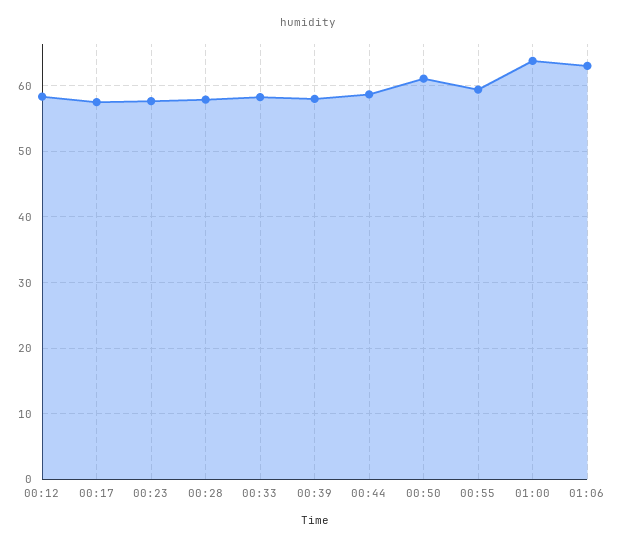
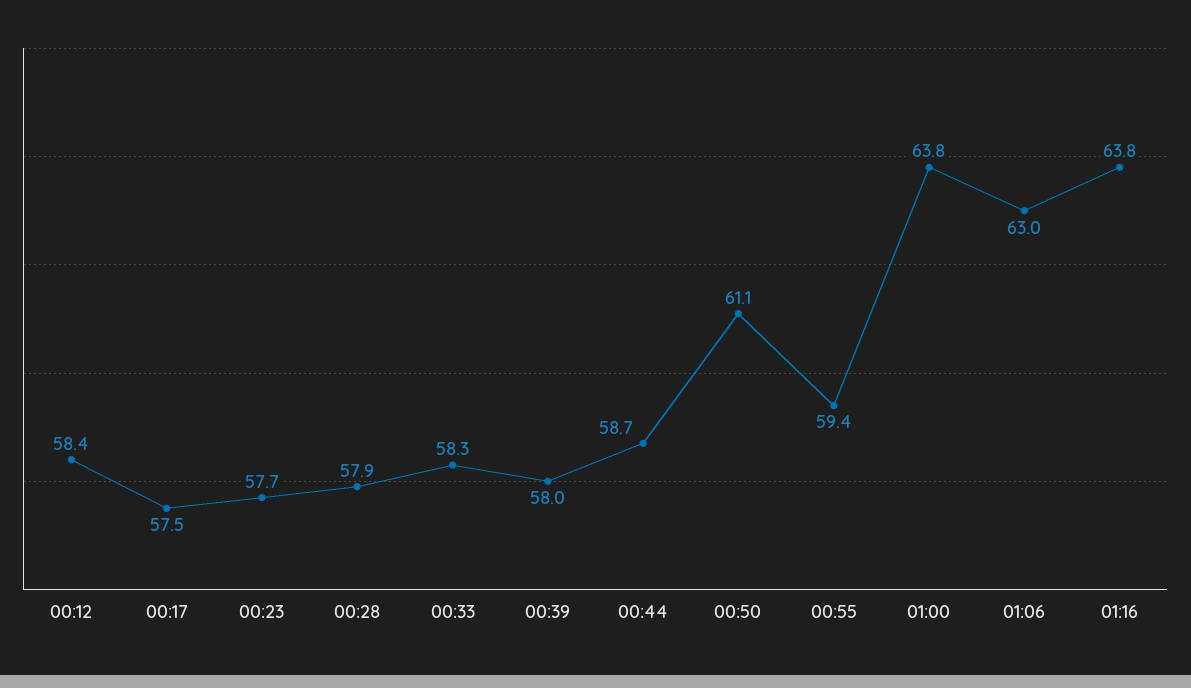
01:16: none -> 63.8

